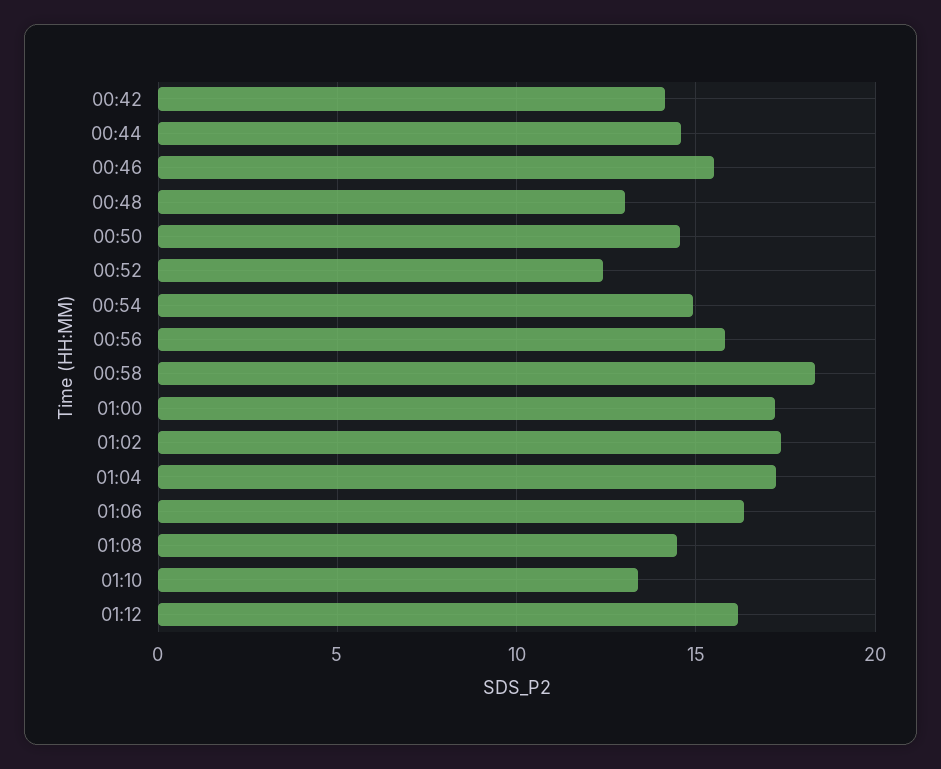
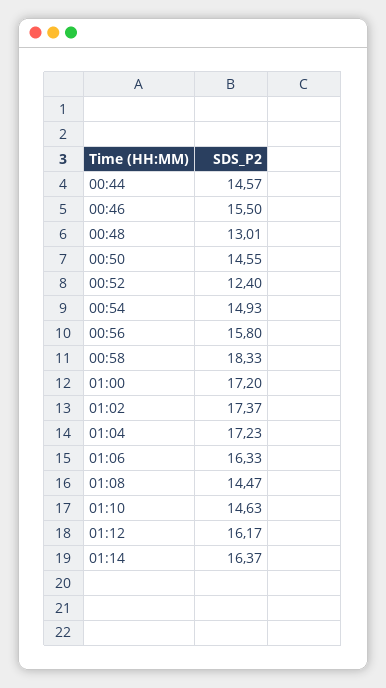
00:42: 14 -> none
01:10: 13.5 -> 14.63
01:14: none -> 16.37

